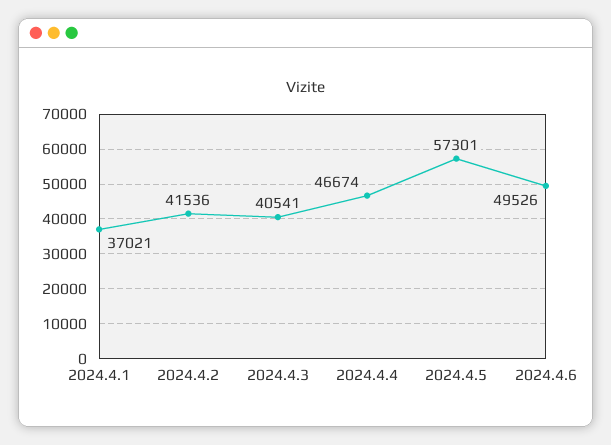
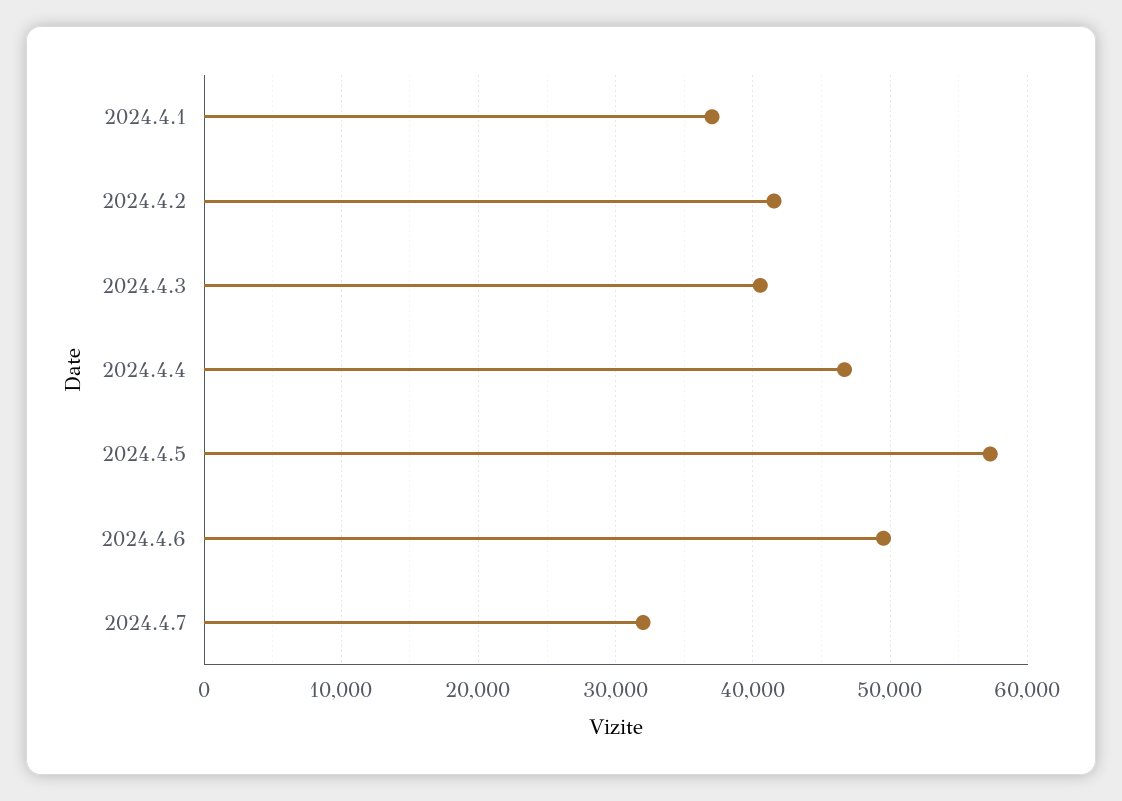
2024.4.7: none -> 32000

